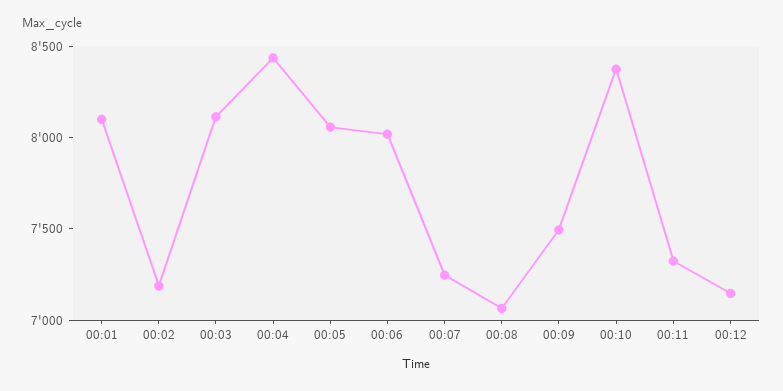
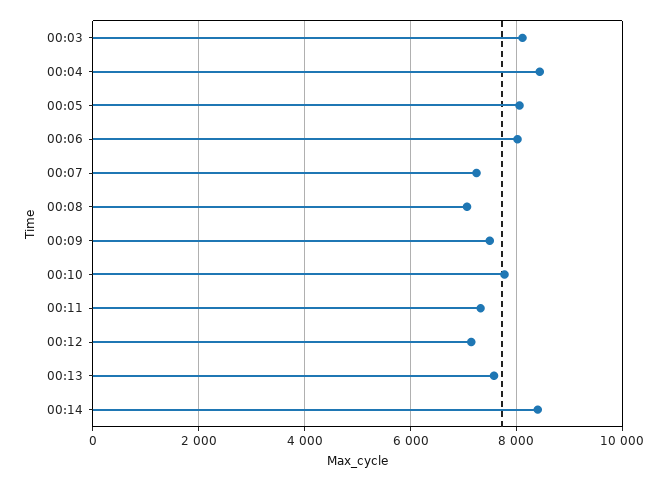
00:01: 8100 -> none
00:02: 7200 -> none
00:10: 8400 -> 7800
00:13: none -> 7600
00:14: none -> 8400

